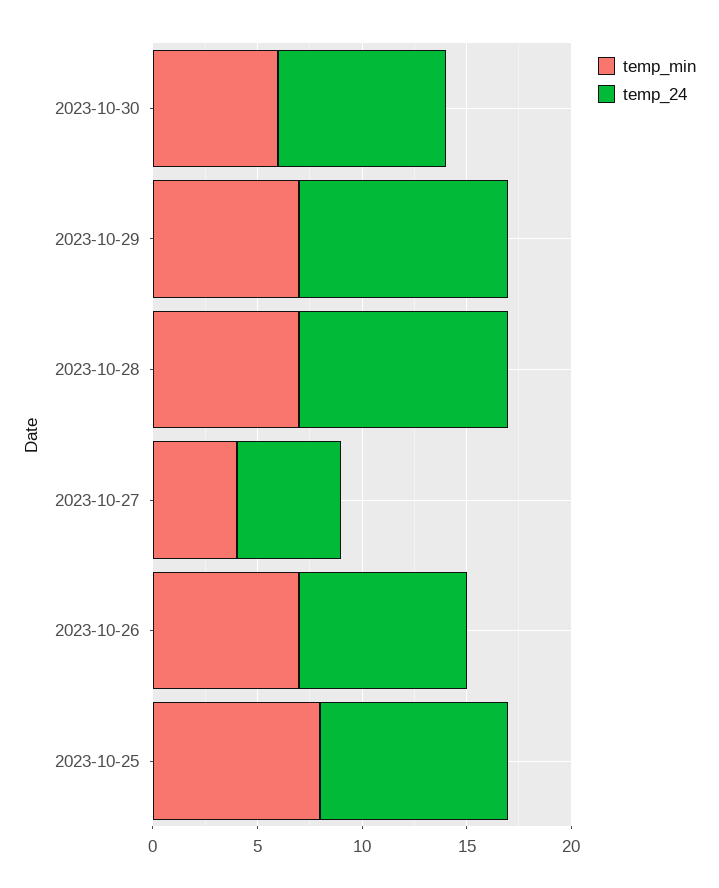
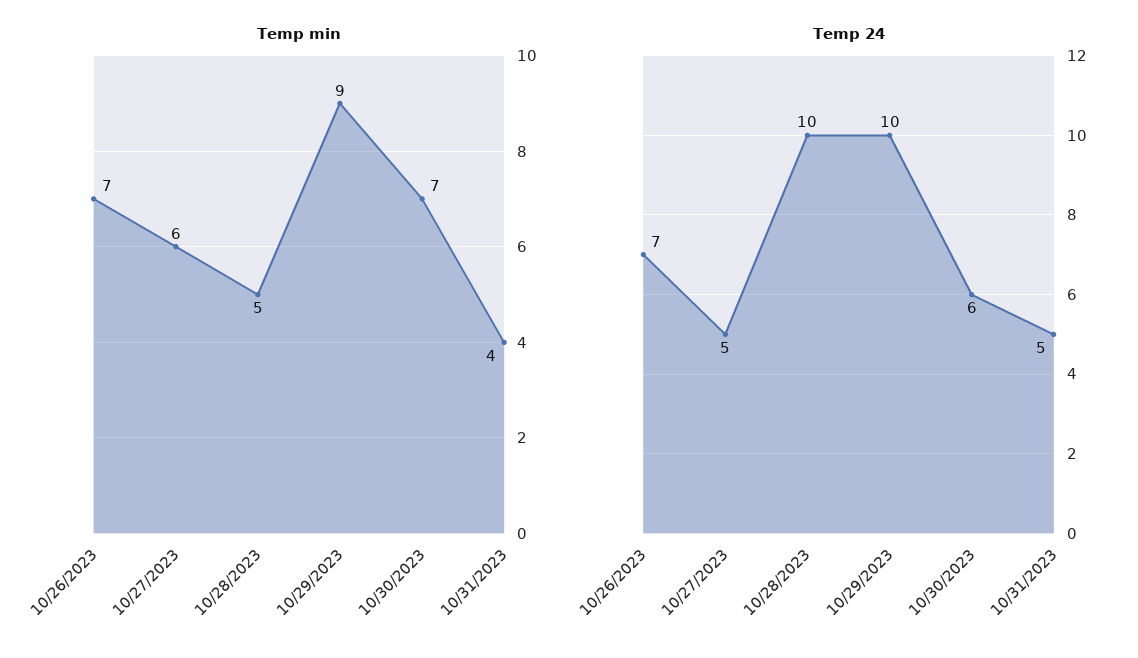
temp_min, 2023-10-30: 6 -> 7
temp_24, 2023-10-30: 8 -> 6
temp_min, 2023-10-29: 7 -> 9
temp_min, 2023-10-28: 7 -> 5
temp_min, 2023-10-27: 4 -> 6
temp_24, 2023-10-26: 8 -> 7
temp_min, 2023-10-25: 8 -> none
temp_24, 2023-10-25: 9 -> none
temp_min, 10/31/2023: none -> 4
temp_24, 10/31/2023: none -> 5

